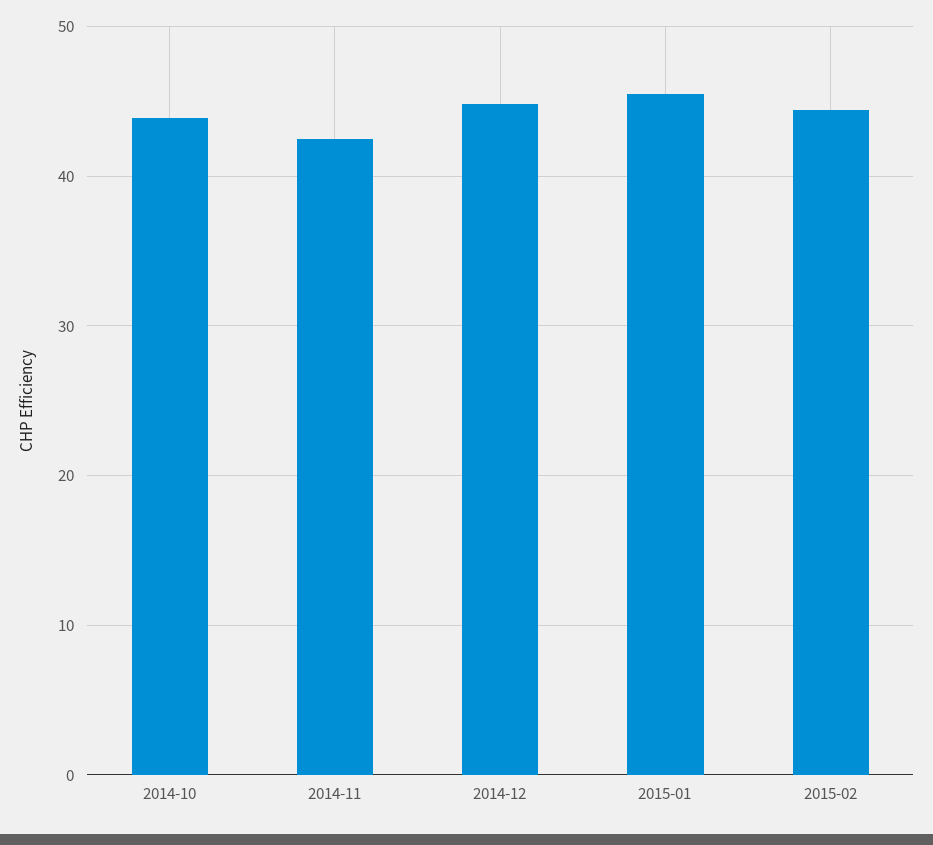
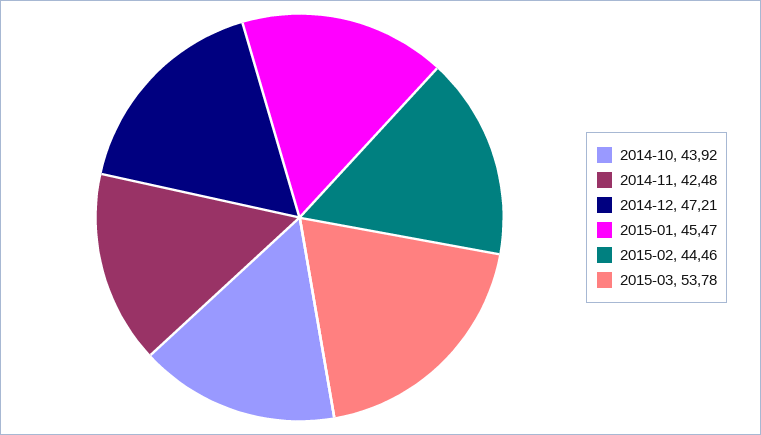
2014-12: 45 -> 47.21
2015-03: none -> 53.78

